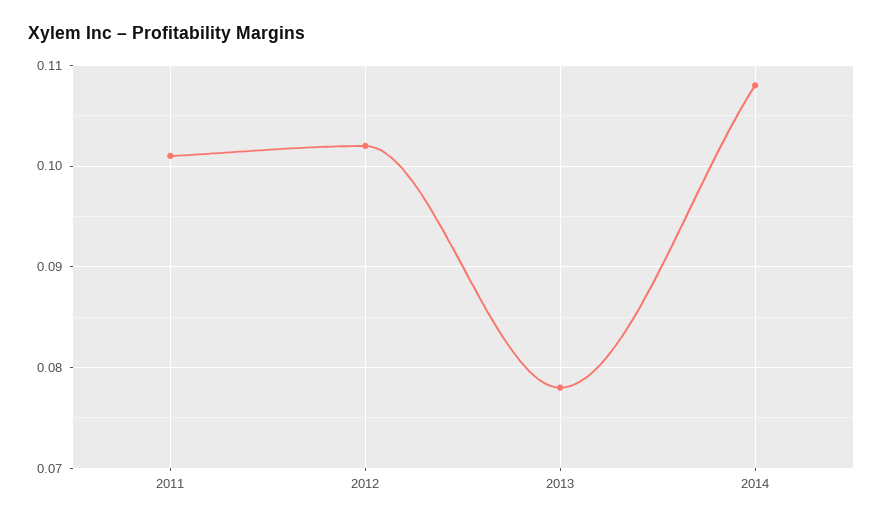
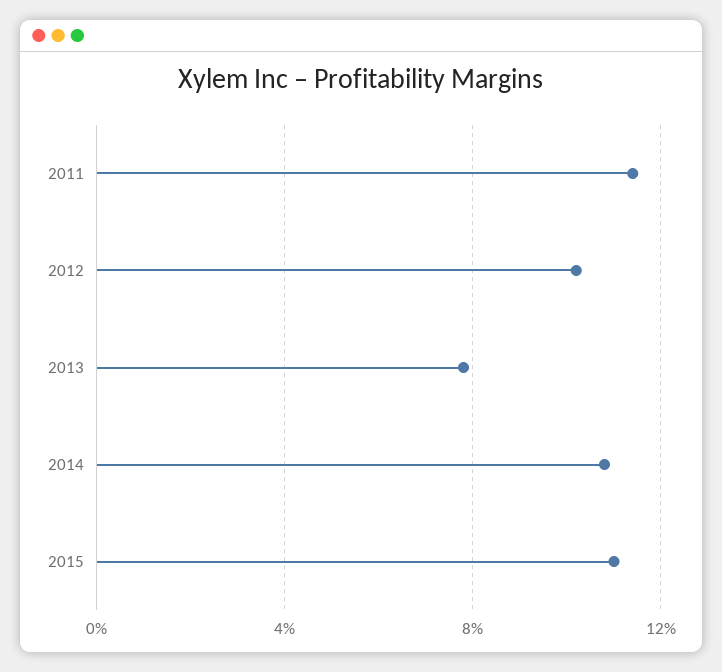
2011: 0.101 -> 0.115
2015: none -> 0.11

